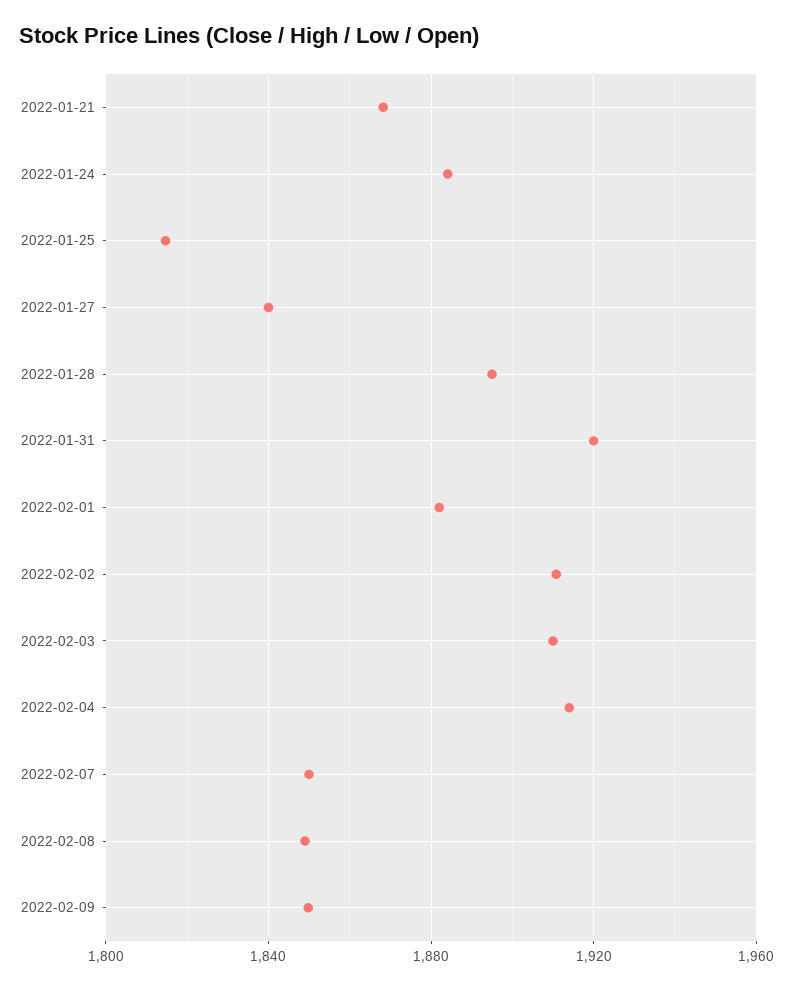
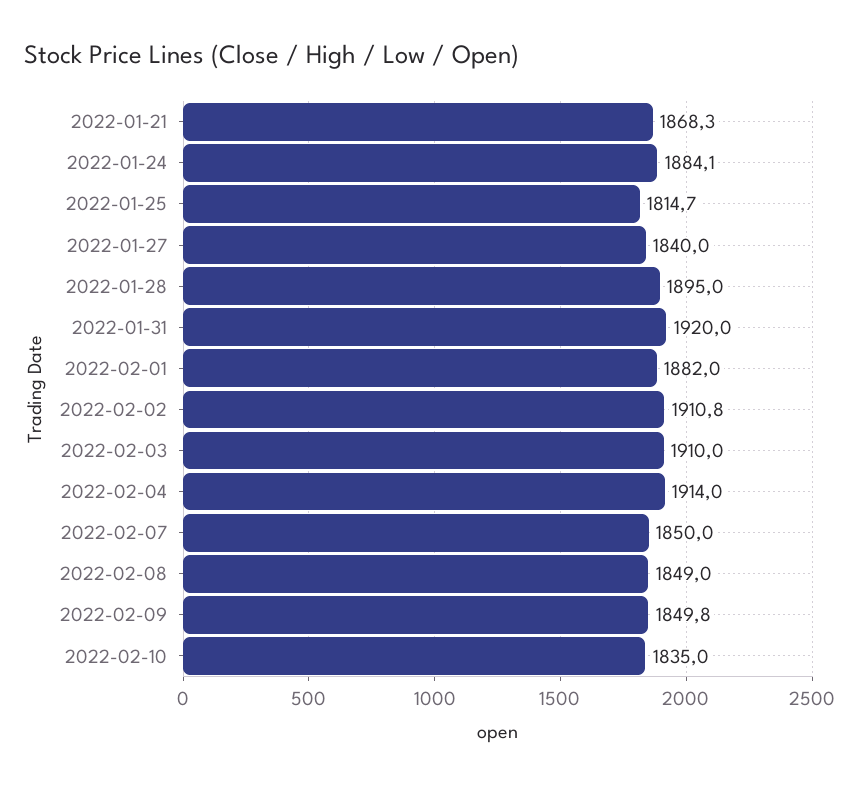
2022-02-10: none -> 1835

